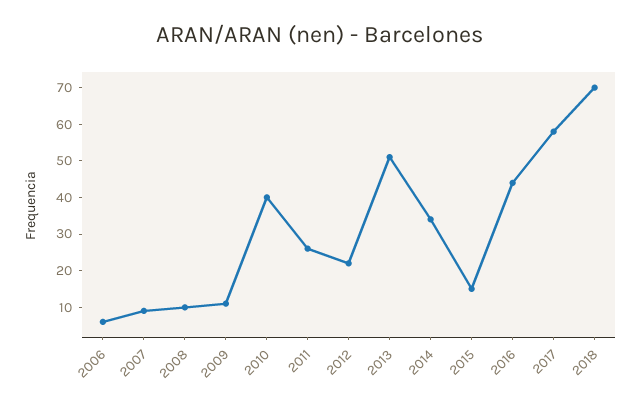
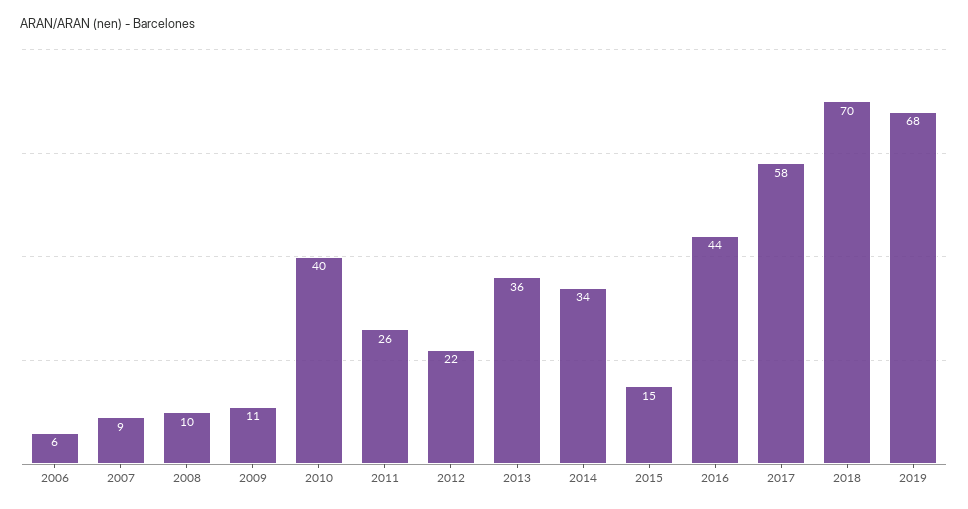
2013: 50 -> 36
2019: none -> 68

